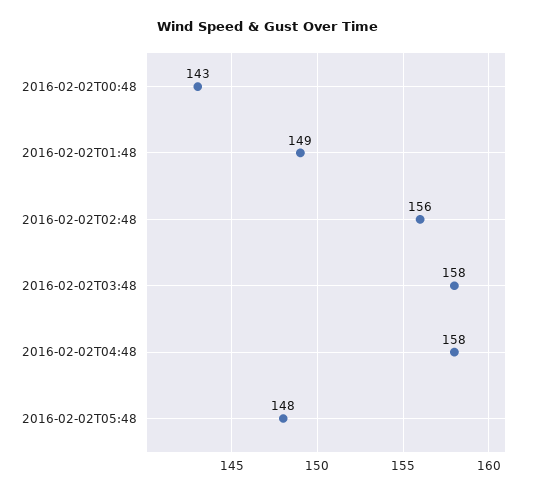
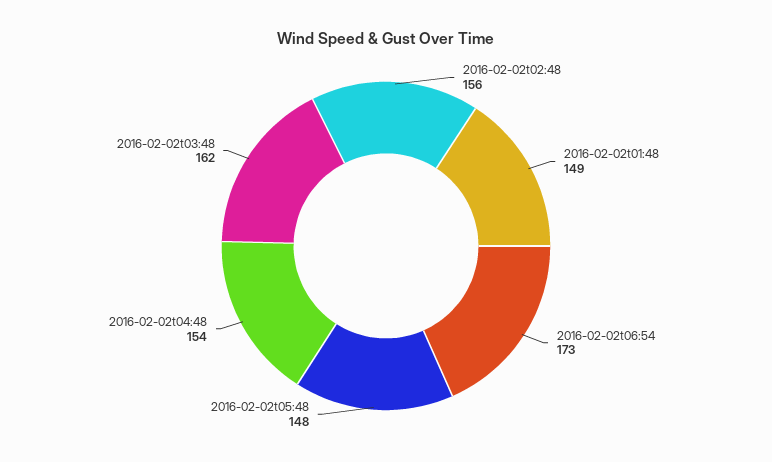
2016-02-02T00:48: 143 -> none
2016-02-02T03:48: 158 -> 162
2016-02-02T04:48: 158 -> 154
2016-02-02t06:54: none -> 173

